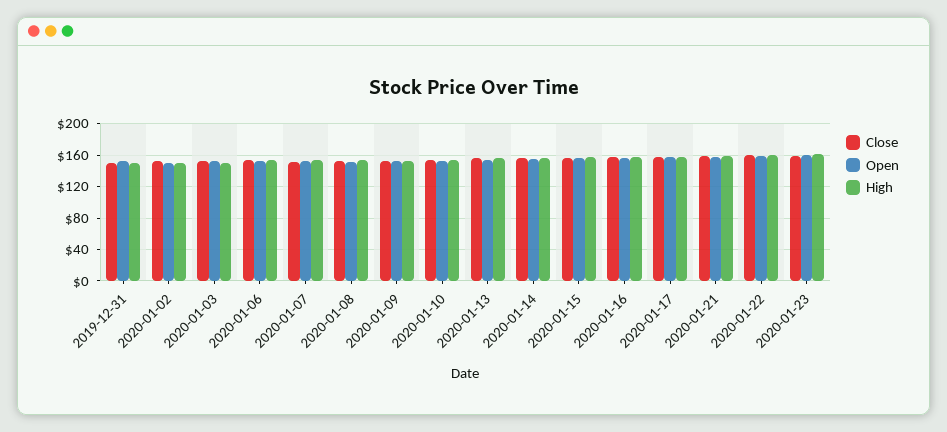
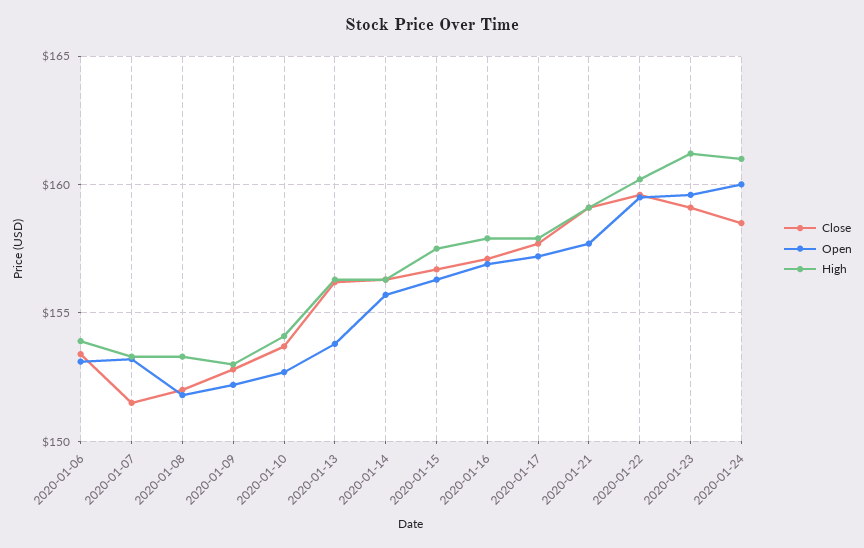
Close, 2019-12-31: 150 -> none
Open, 2019-12-31: 150 -> none
High, 2019-12-31: 150 -> none
Close, 2020-01-02: 150 -> none
Open, 2020-01-02: 150 -> none
High, 2020-01-02: 150 -> none
Close, 2020-01-03: 150 -> none
Open, 2020-01-03: 150 -> none
High, 2020-01-03: 150 -> none
Close, 2020-01-24: none -> 158.5
Open, 2020-01-24: none -> 160
High, 2020-01-24: none -> 161

